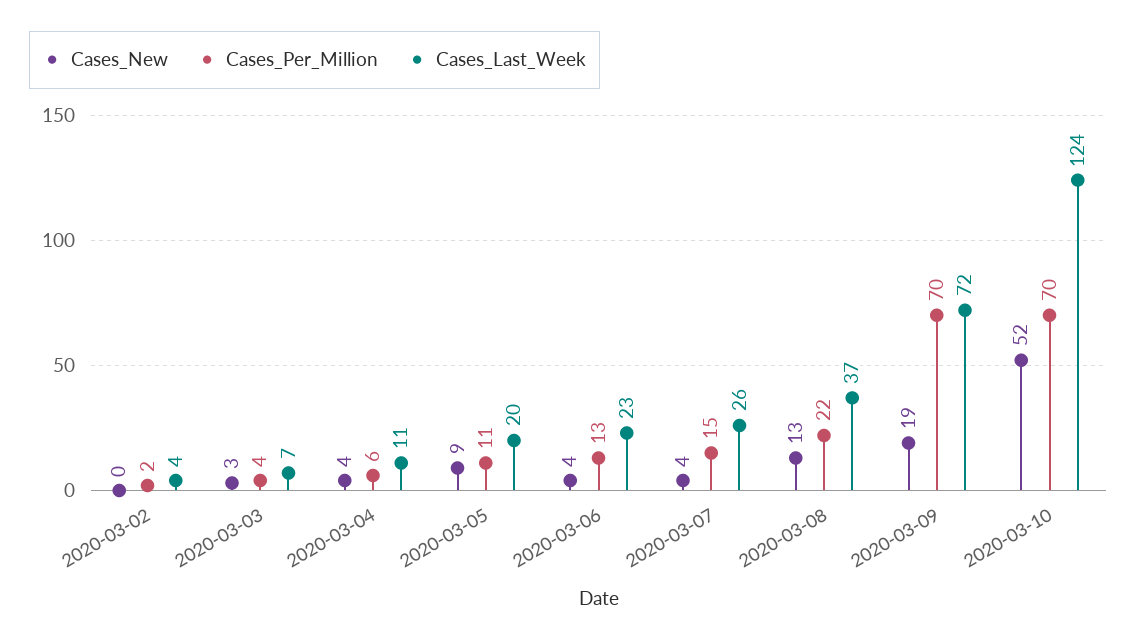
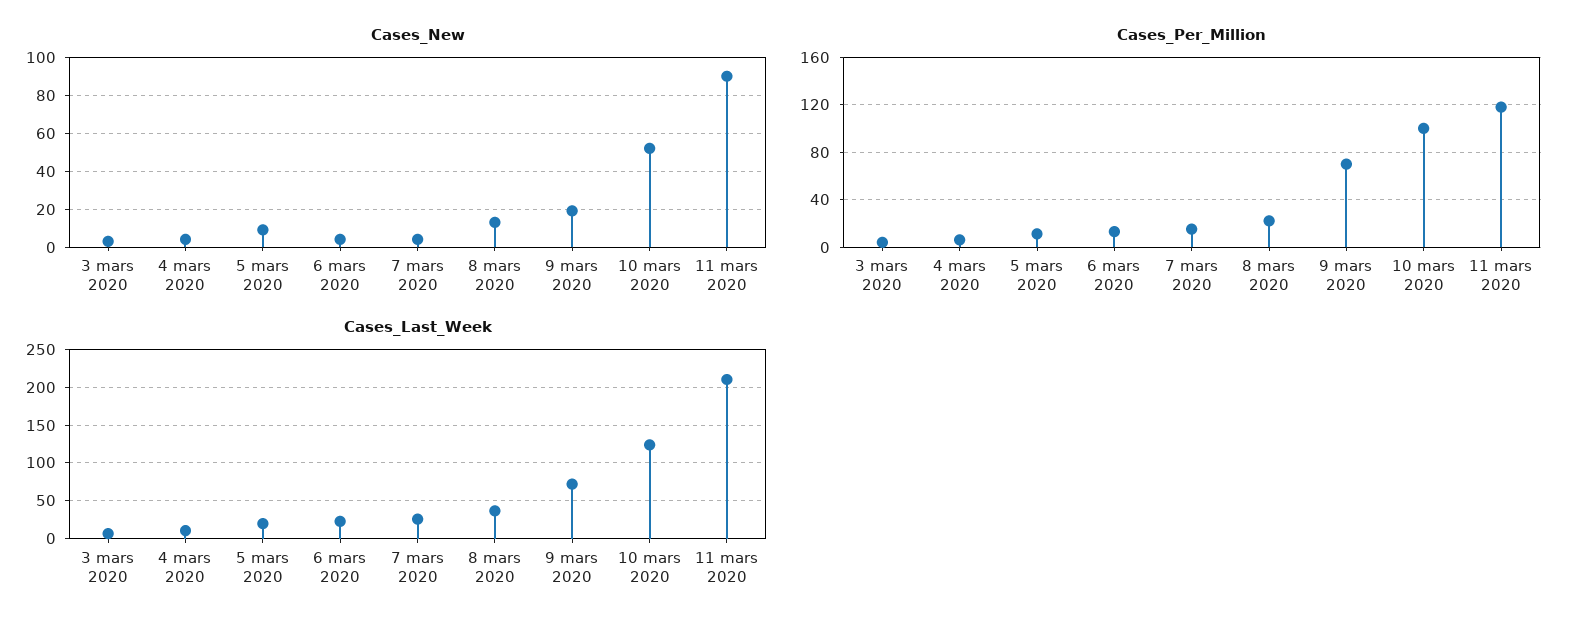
Cases_New, 2020-03-02: 0 -> none
Cases_Per_Million, 2020-03-02: 2 -> none
Cases_Last_Week, 2020-03-02: 4 -> none
Cases_Per_Million, 2020-03-10: 70 -> 100
Cases_New, 11 mars 2020: none -> 90
Cases_Per_Million, 11 mars 2020: none -> 120
Cases_Last_Week, 11 mars 2020: none -> 210

